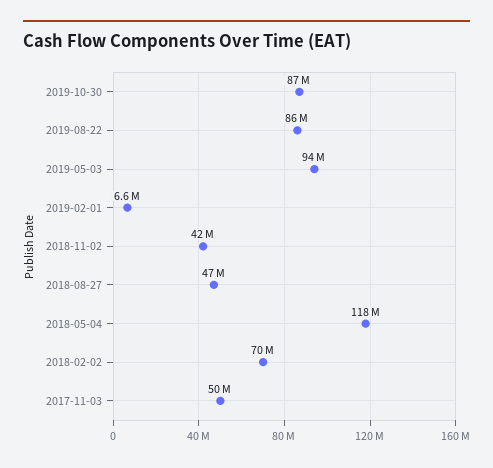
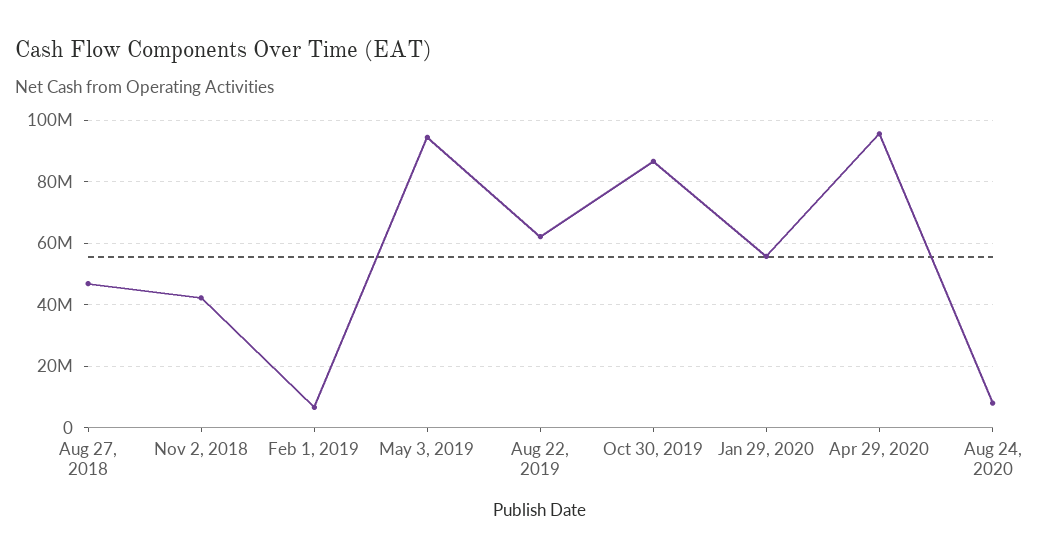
2019-08-22: 86000000 -> 62000000
2018-05-04: 118000000 -> none
2018-02-02: 70000000 -> none
2017-11-03: 50000000 -> none
Jan 29, 2020: none -> 56000000
Apr 29, 2020: none -> 96000000
Aug 24, 2020: none -> 8000000

